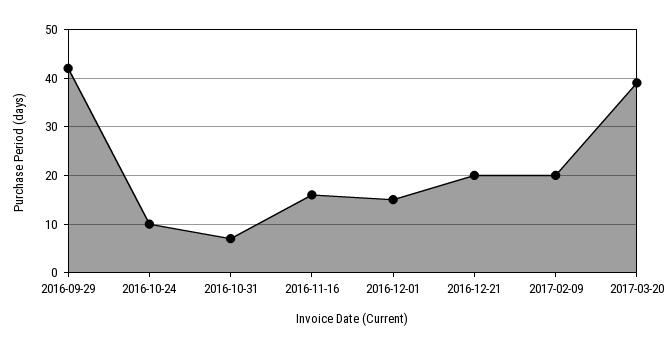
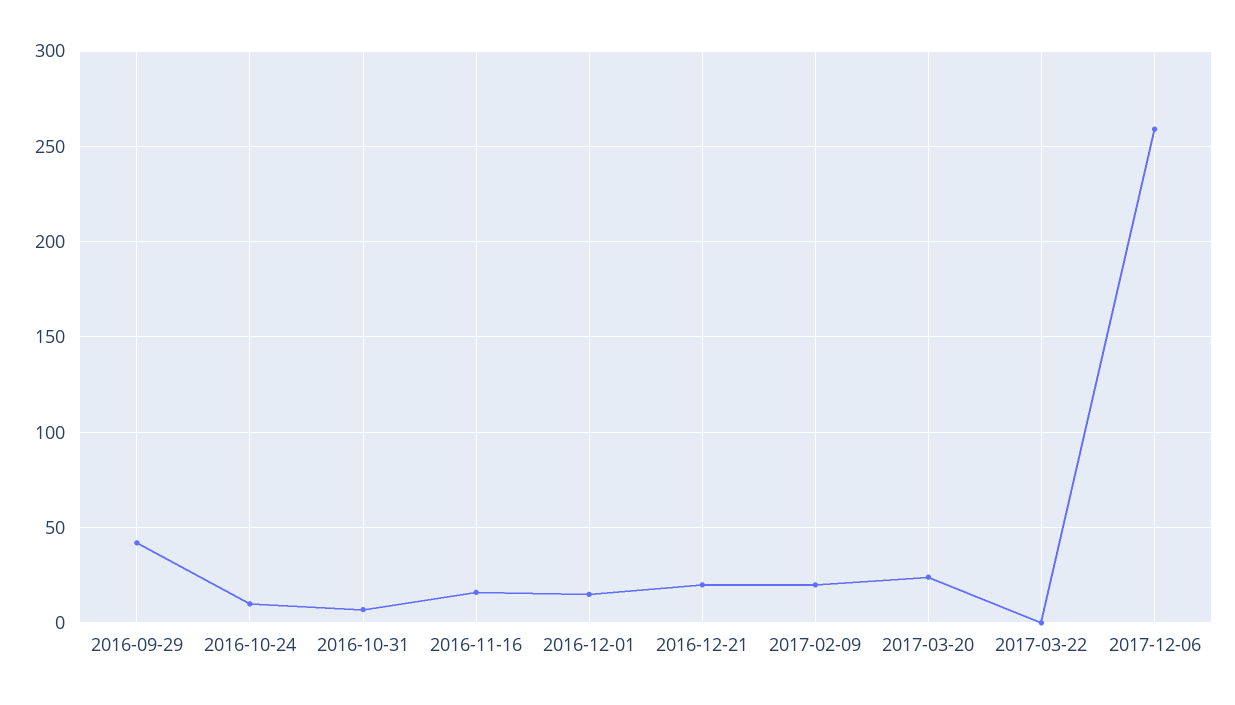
2017-03-20: 40 -> 25
2017-03-22: none -> 0
2017-12-06: none -> 260

